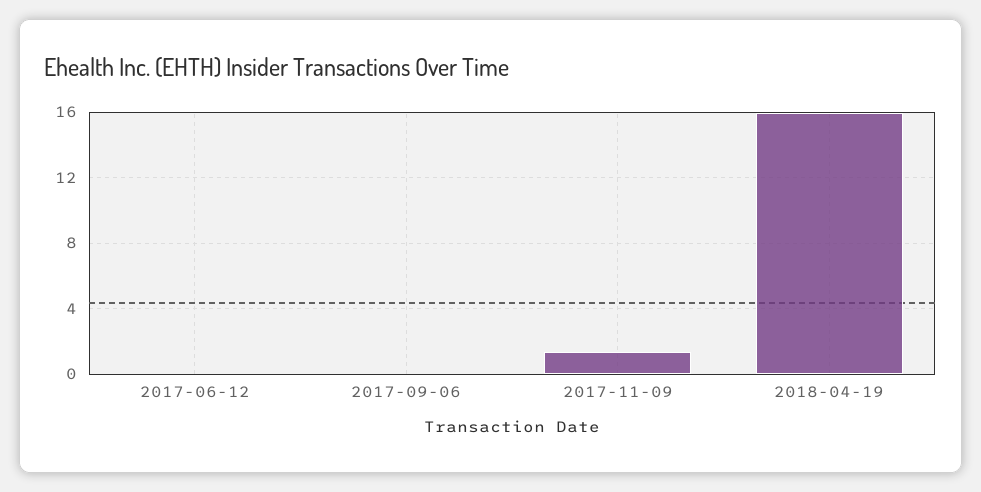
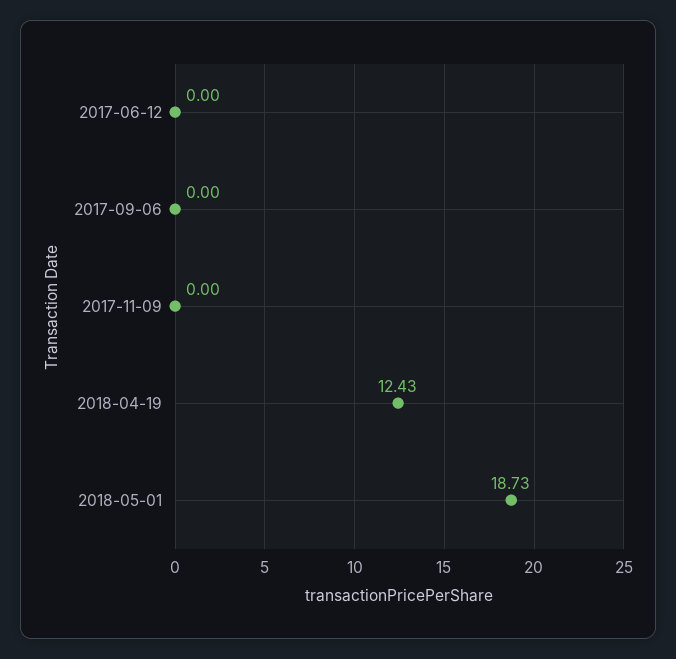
2017-11-09: 1.5 -> 0
2018-04-19: 16 -> 12.43
2018-05-01: none -> 18.73

